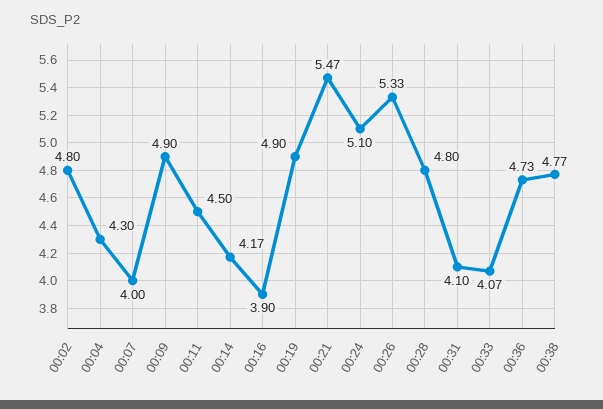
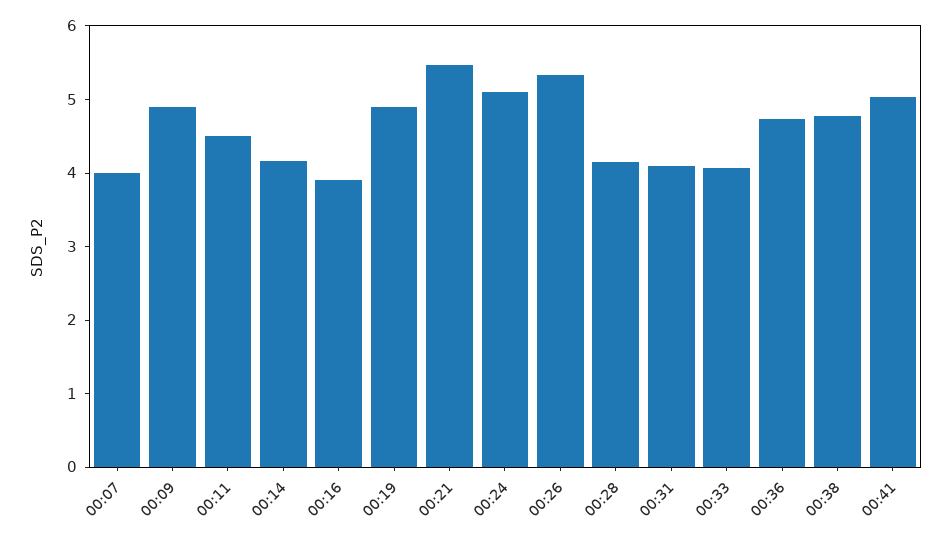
00:02: 4.8 -> none
00:04: 4.3 -> none
00:28: 4.8 -> 4.2
00:41: none -> 5

